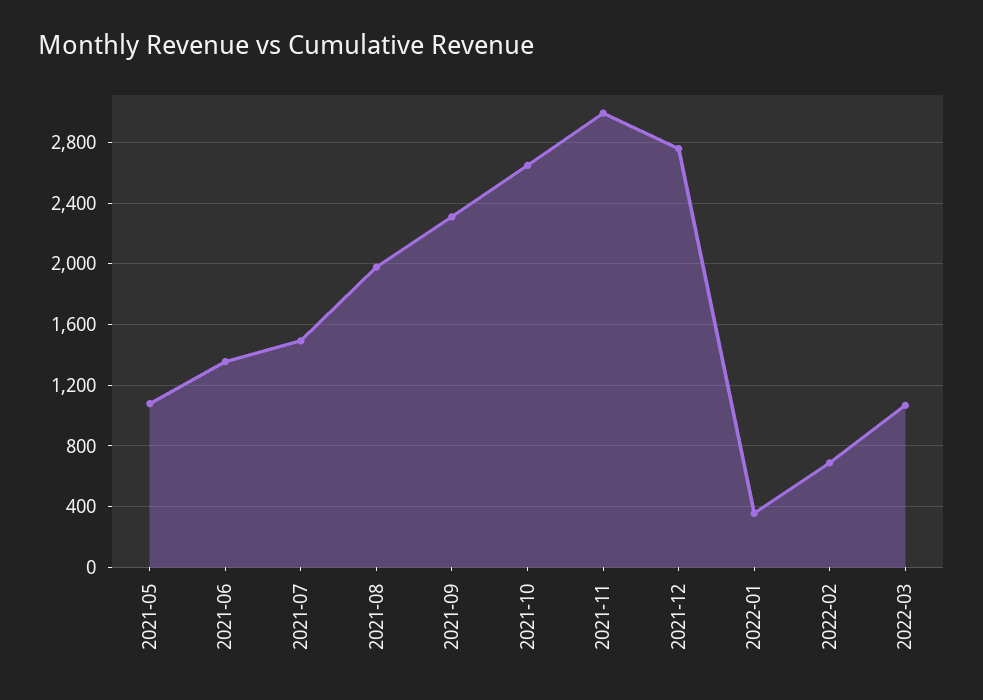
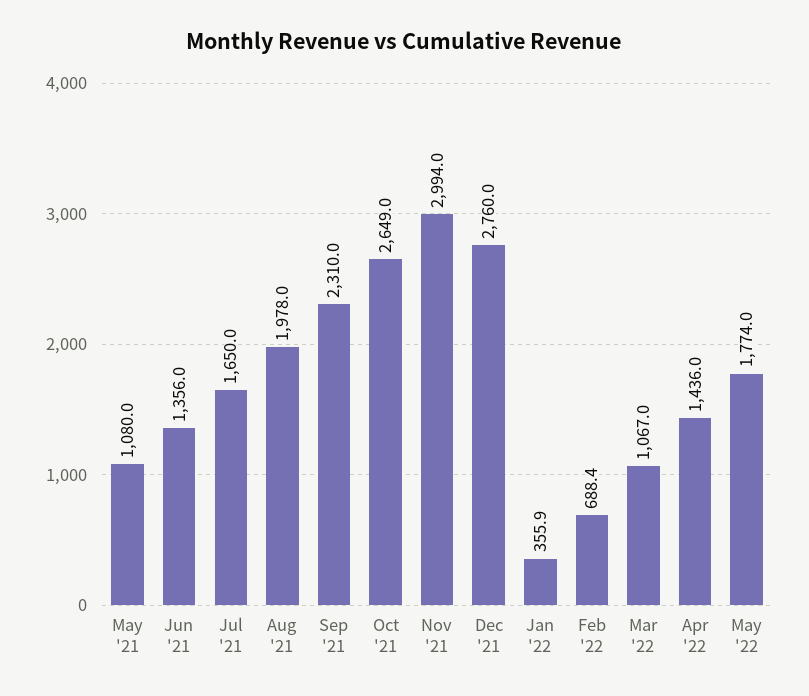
2021-07: 1500 -> 1650
Apr '22: none -> 1436
May '22: none -> 1774

